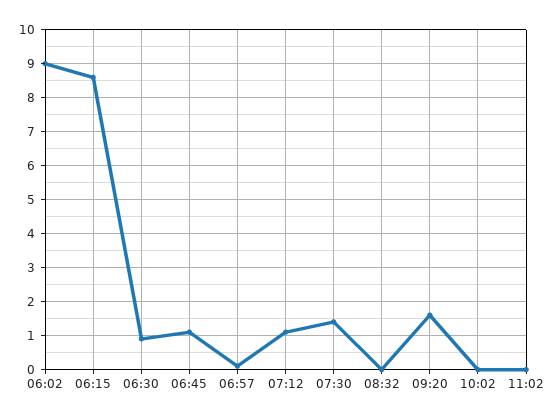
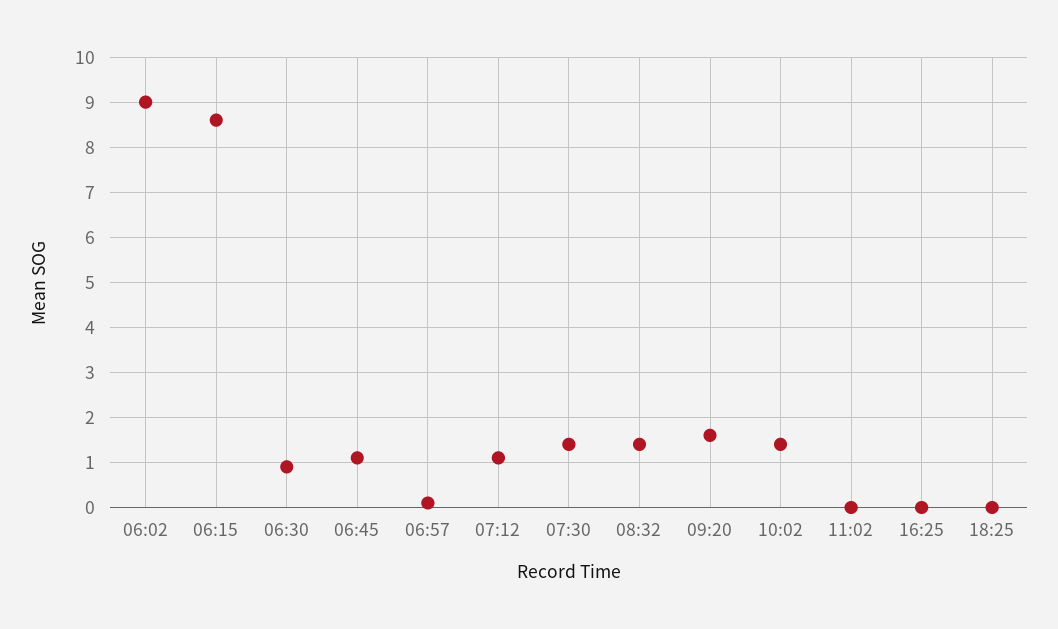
08:32: 0 -> 1.5
10:02: 0 -> 1.5
16:25: none -> 0
18:25: none -> 0

